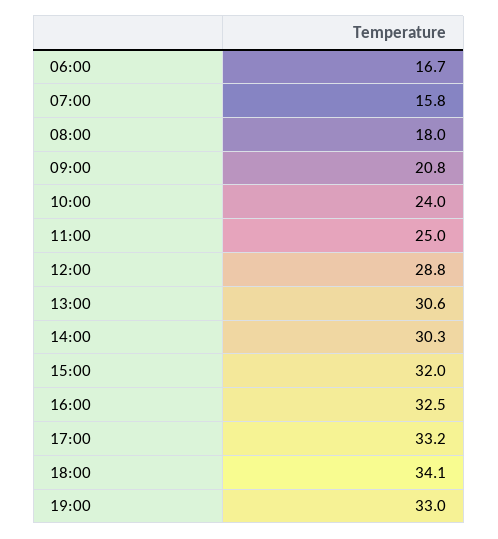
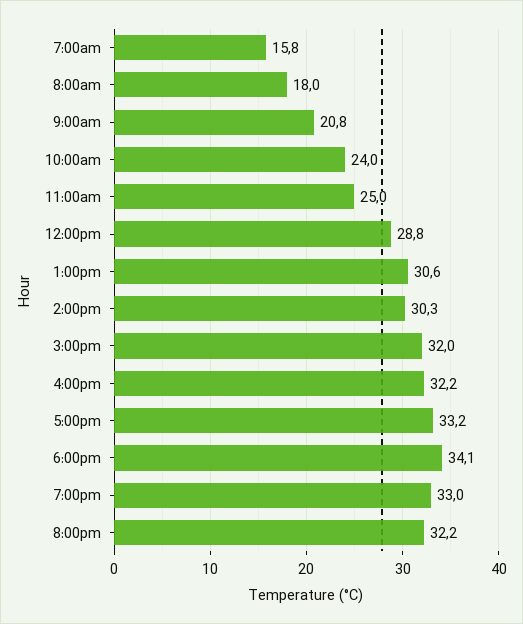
06:00: 16.7 -> none
16:00: 32.5 -> 32.2
8:00pm: none -> 32.2

